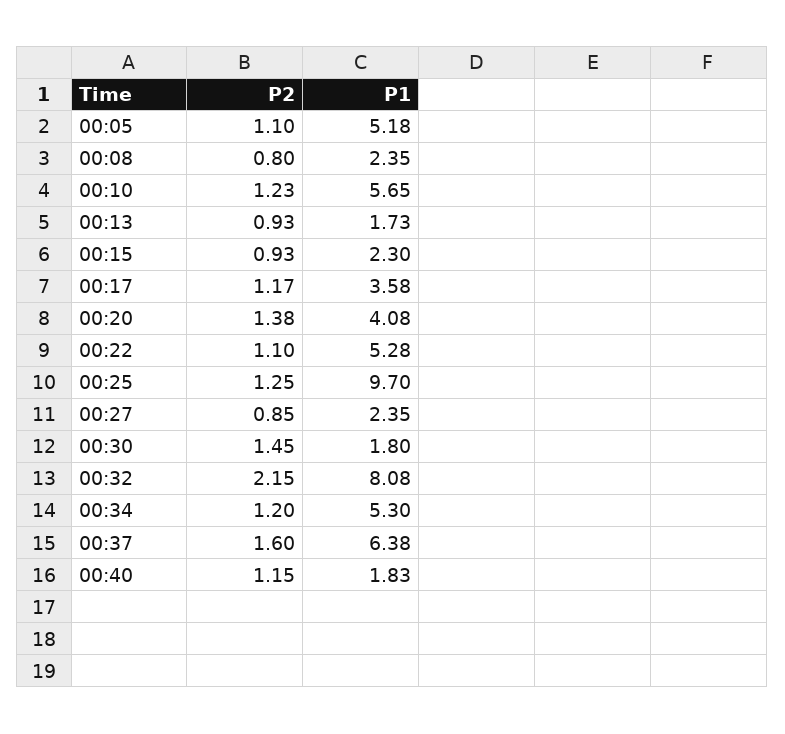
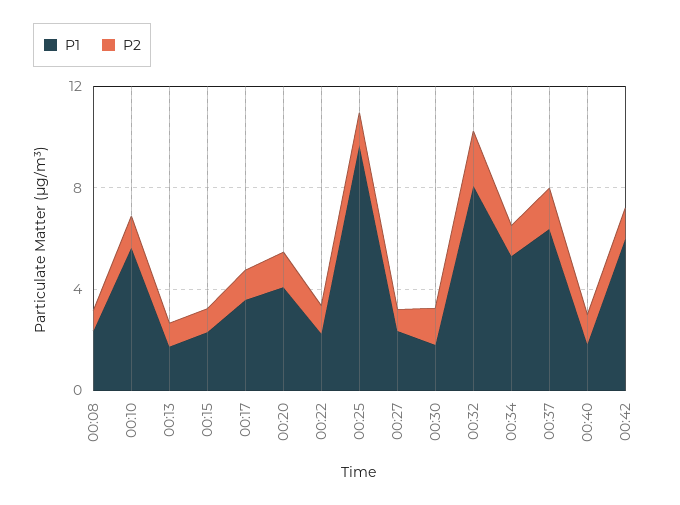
P2, 00:05: 1.1 -> none
P1, 00:05: 5.18 -> none
P1, 00:22: 5.28 -> 2
P1, 00:42: none -> 6
P2, 00:42: none -> 1

